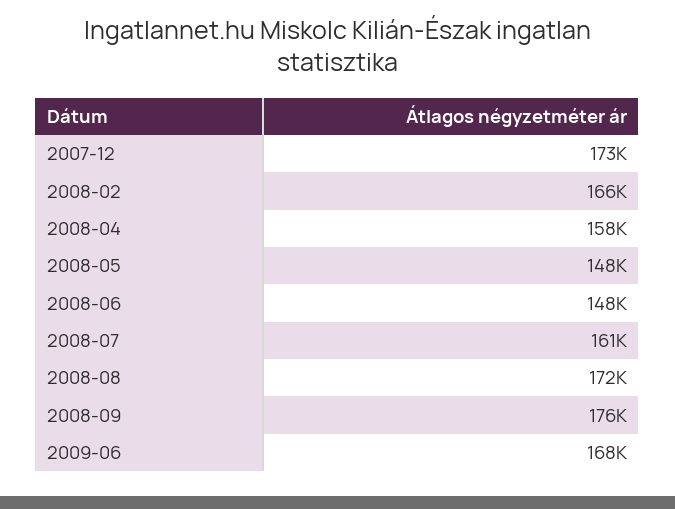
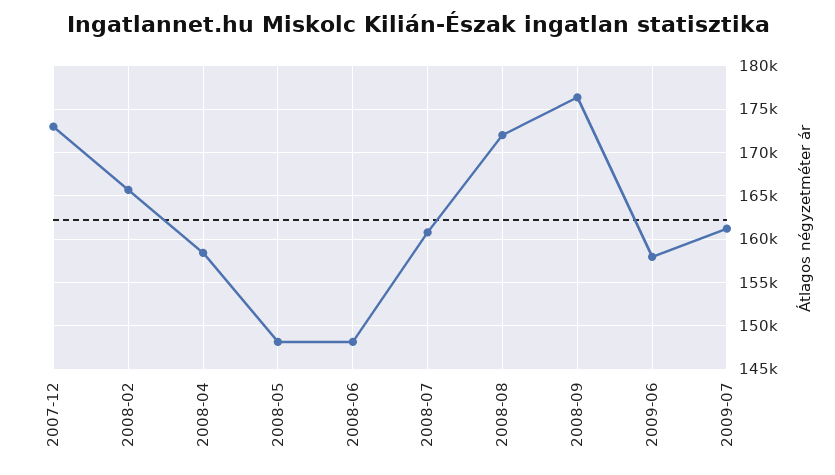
2009-06: 168000 -> 158000
2009-07: none -> 161000

